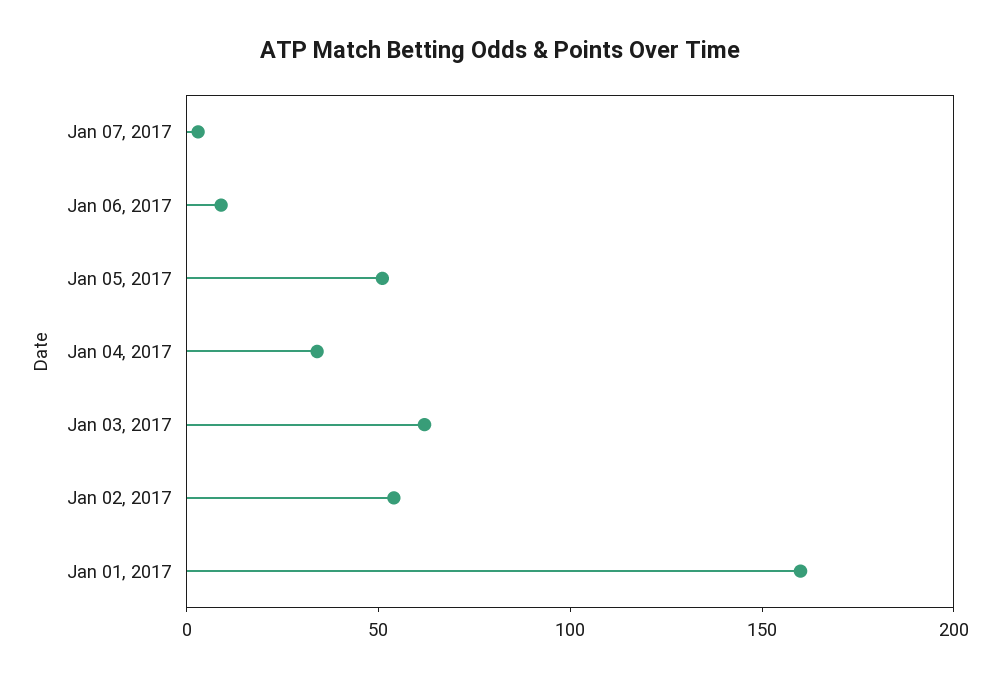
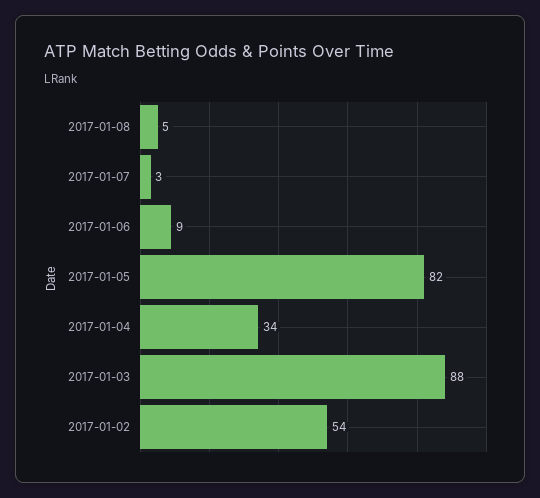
Jan 05, 2017: 50 -> 82
Jan 03, 2017: 60 -> 88
Jan 01, 2017: 160 -> none
2017-01-08: none -> 5

